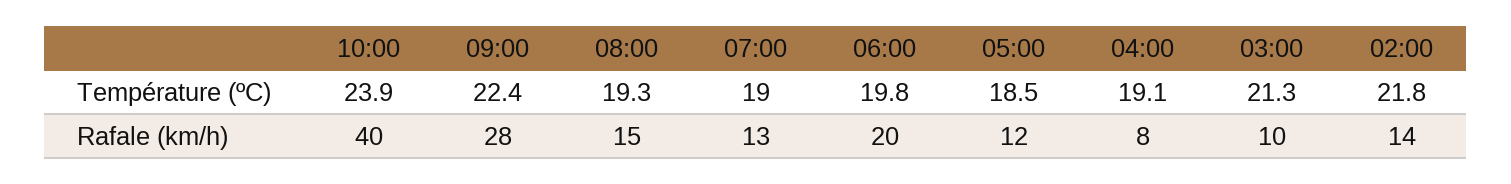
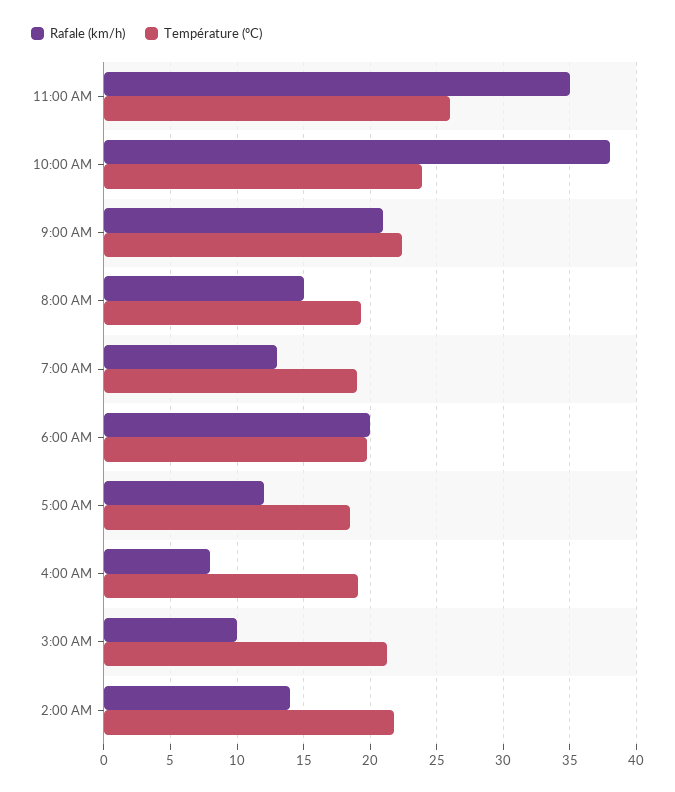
Rafale (km/h), 10:00: 40 -> 38
Rafale (km/h), 09:00: 28 -> 21
Rafale (km/h), 11:00 AM: none -> 35
Température (ºC), 11:00 AM: none -> 26

